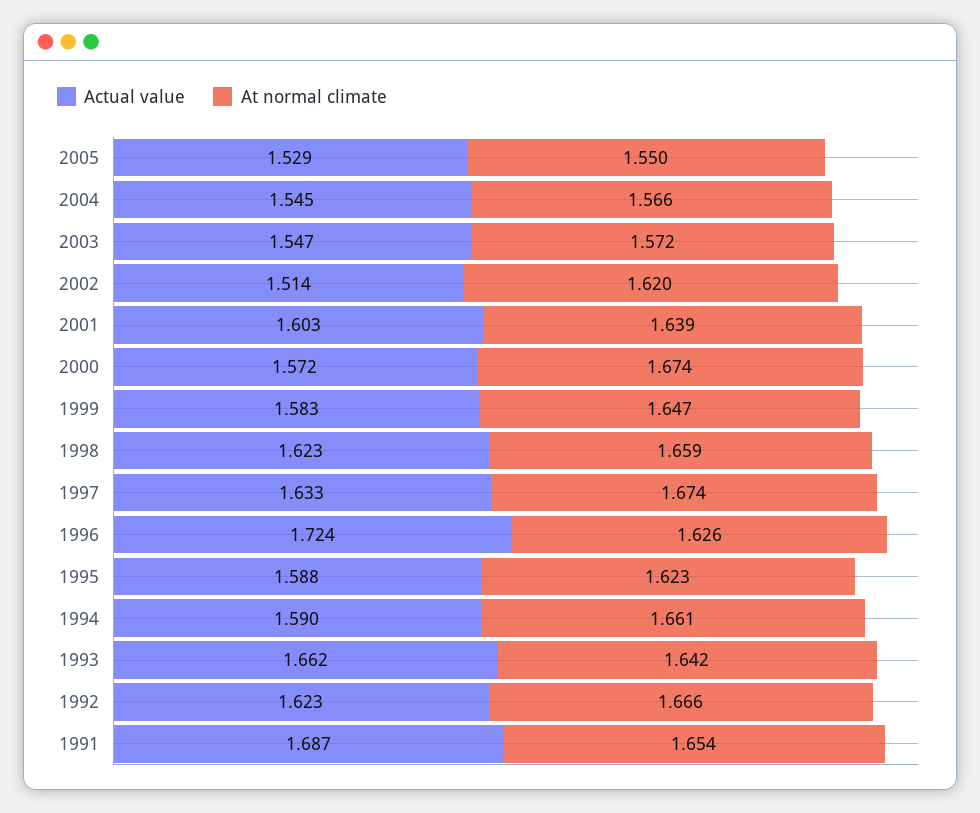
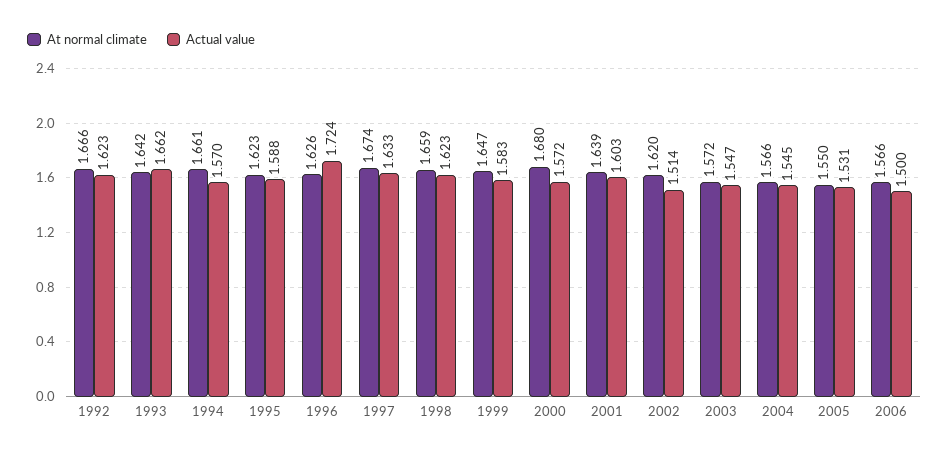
Actual value, 2005: 1.529 -> 1.531
At normal climate, 2000: 1.674 -> 1.68
Actual value, 1994: 1.59 -> 1.57
Actual value, 1991: 1.687 -> none
At normal climate, 1991: 1.654 -> none
At normal climate, 2006: none -> 1.566
Actual value, 2006: none -> 1.5

